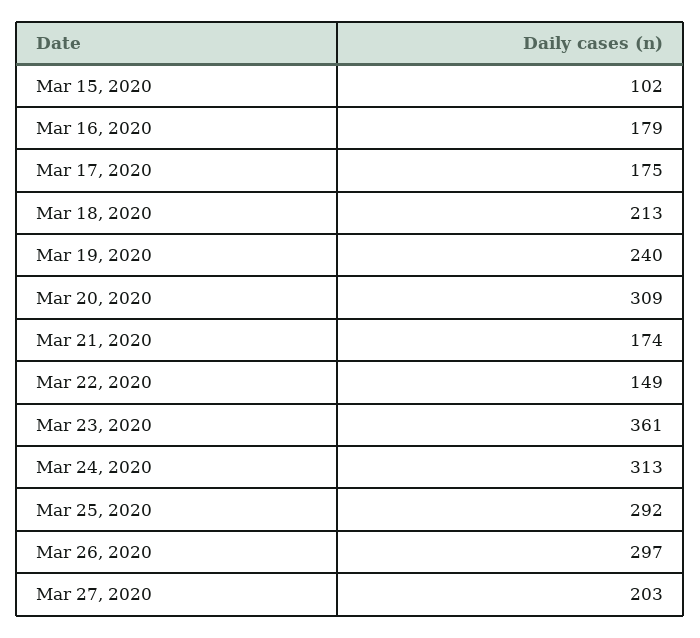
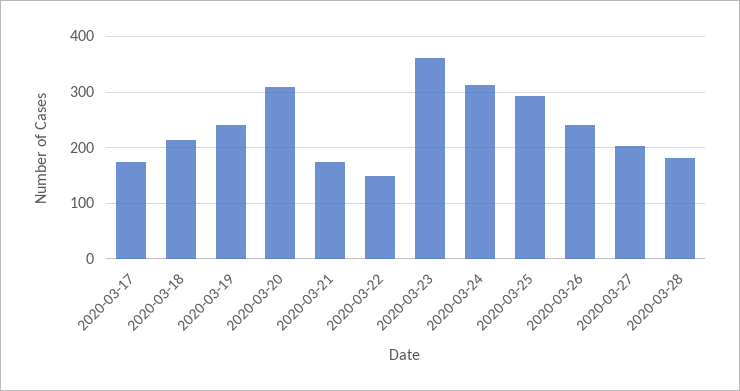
Mar 15, 2020: 102 -> none
Mar 16, 2020: 179 -> none
Mar 26, 2020: 297 -> 240
2020-03-28: none -> 180

